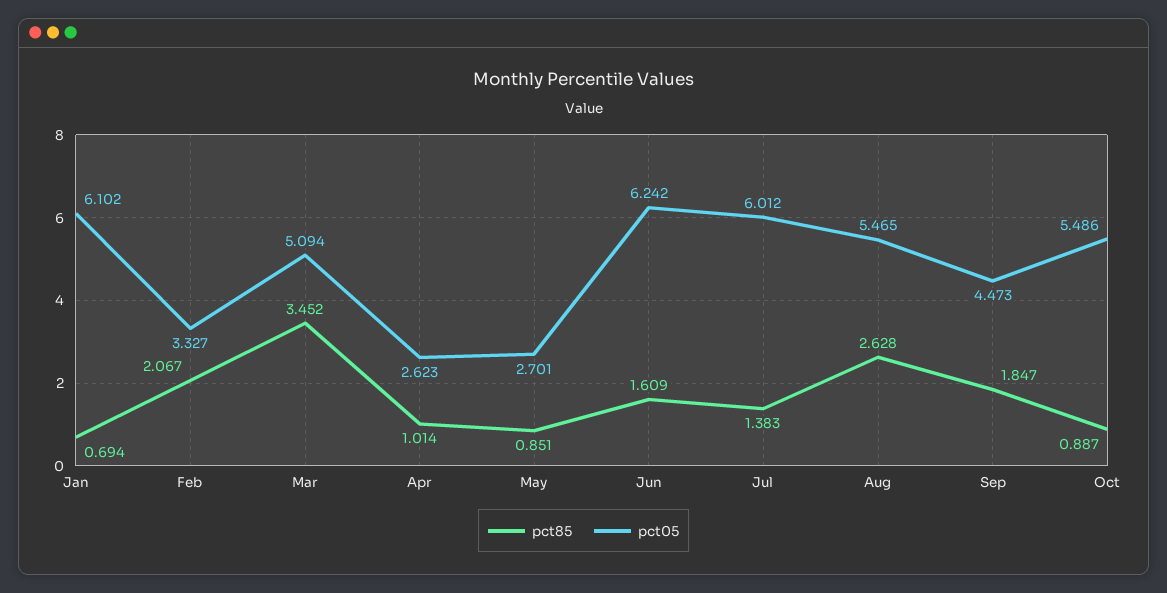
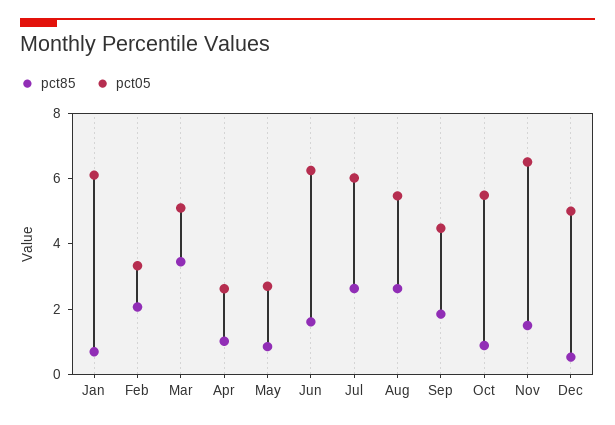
pct85, Jul: 1.383 -> 2.5
pct85, Nov: none -> 1.5
pct05, Nov: none -> 6.5
pct85, Dec: none -> 0.5
pct05, Dec: none -> 5

